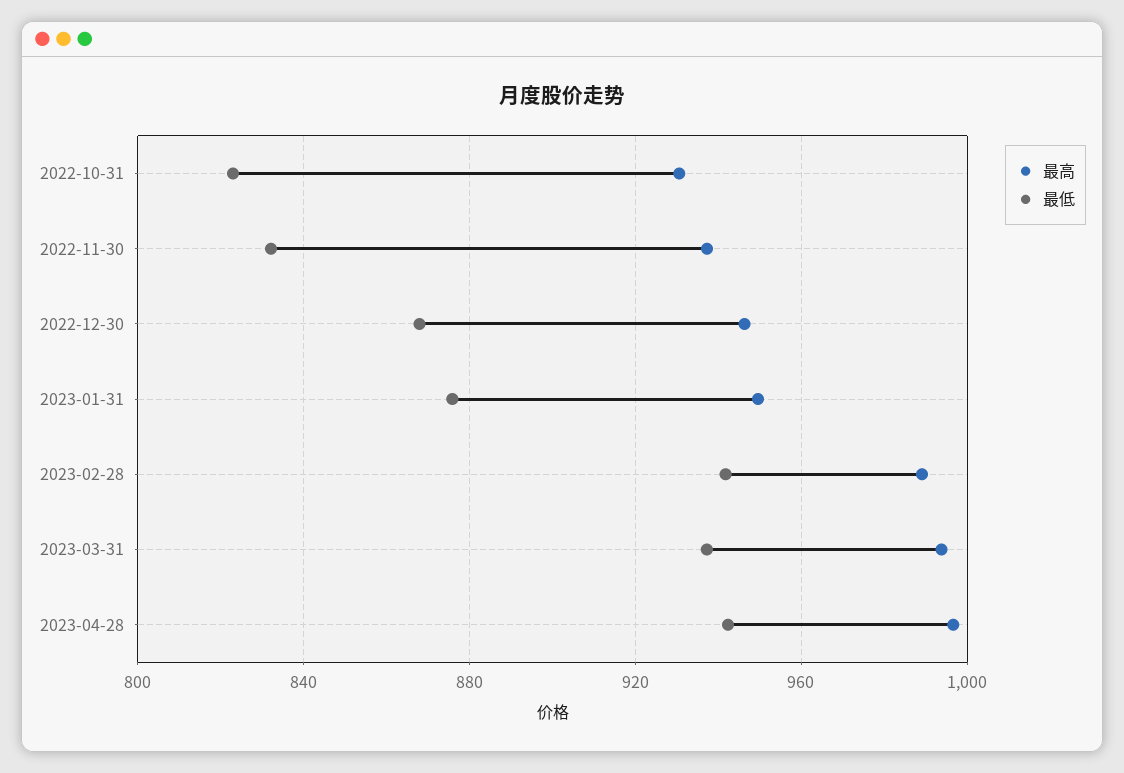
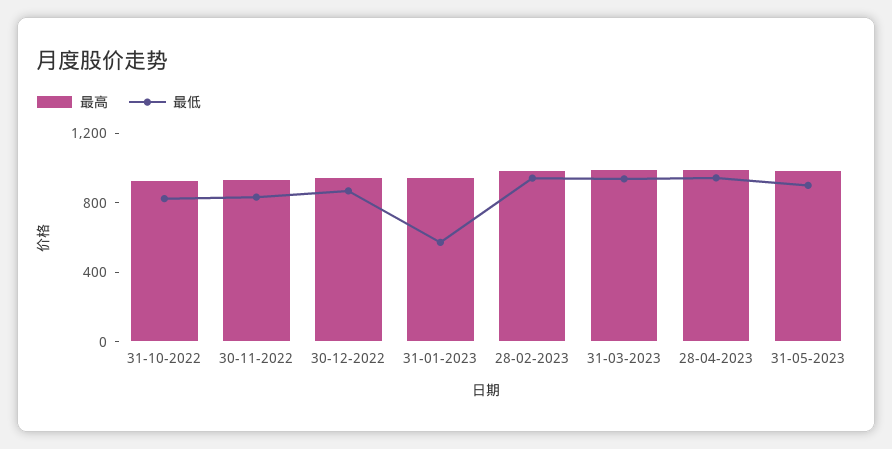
最低, 2023-01-31: 875 -> 600
最高, 31-05-2023: none -> 1000
最低, 31-05-2023: none -> 900

